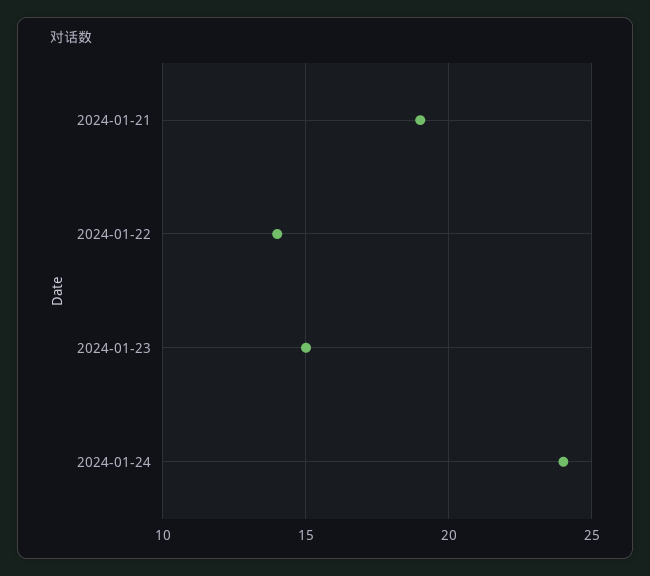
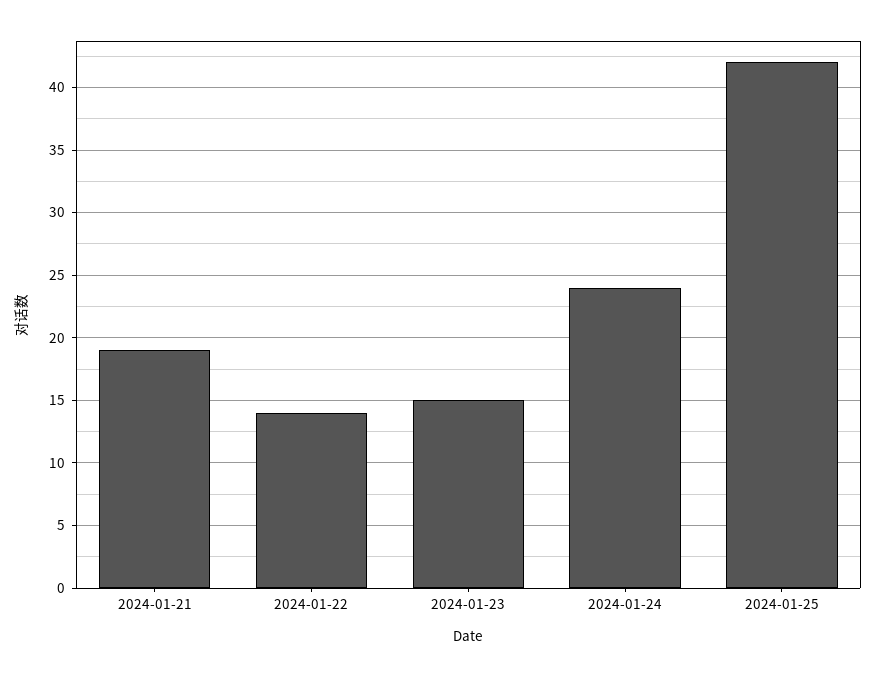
2024-01-25: none -> 42

